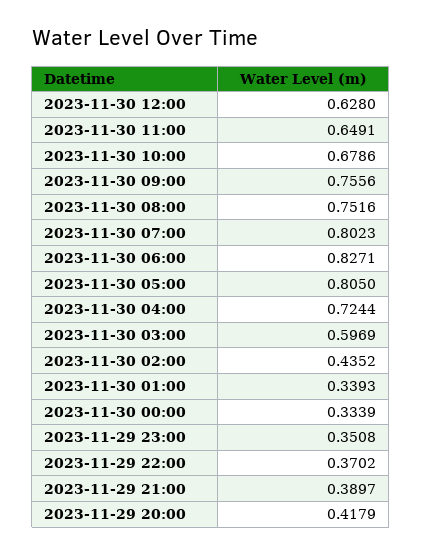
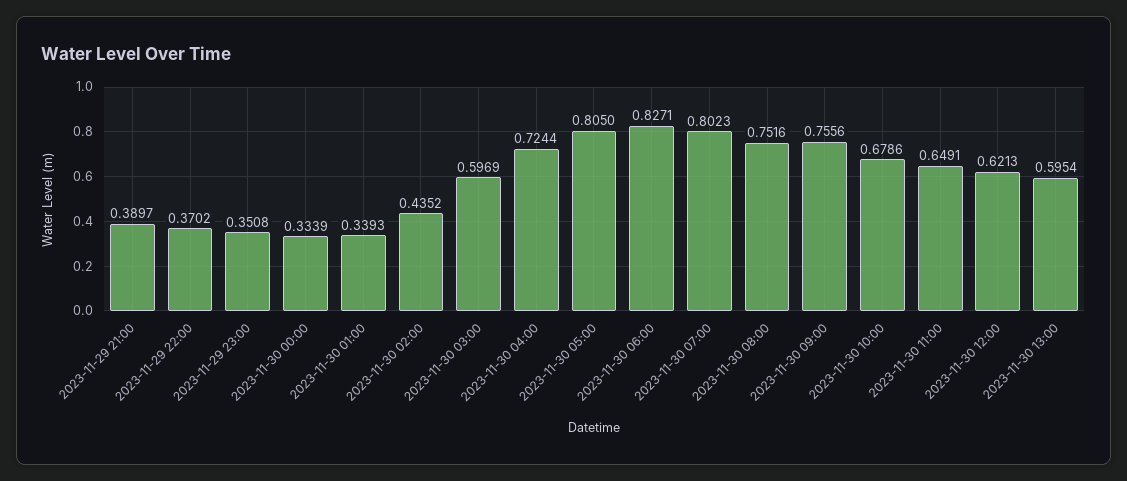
2023-11-30 12:00: 0.628 -> 0.6213
2023-11-29 20:00: 0.4179 -> none
2023-11-30 13:00: none -> 0.5954

